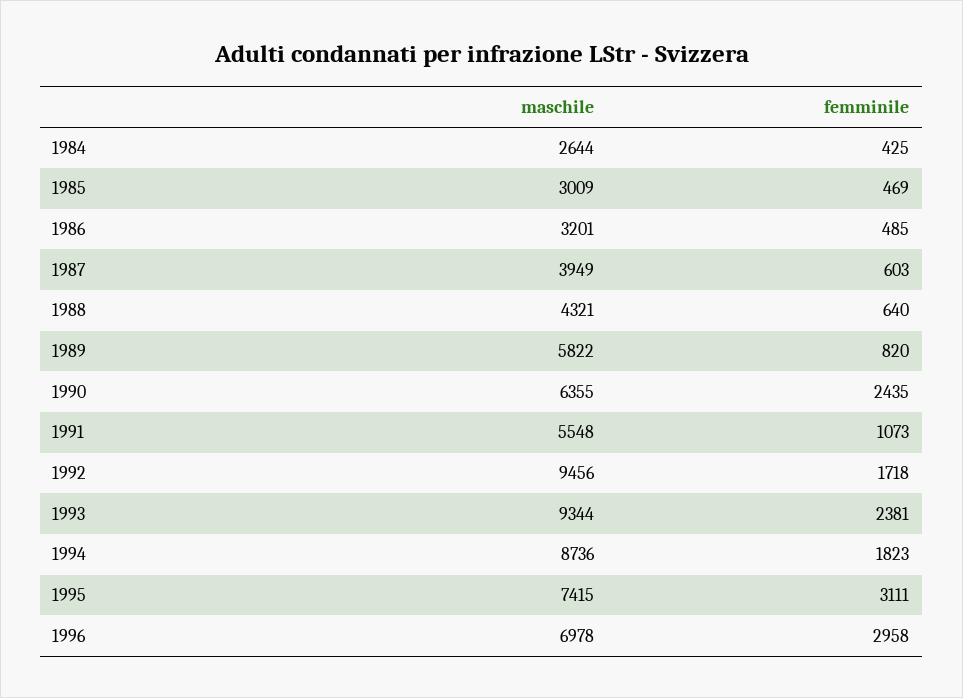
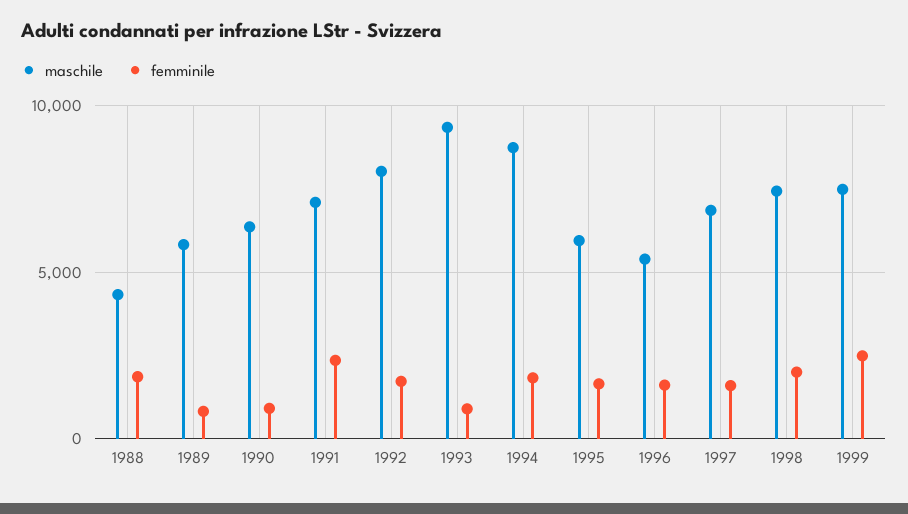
maschile, 1984: 2644 -> none
femminile, 1984: 425 -> none
maschile, 1985: 3009 -> none
femminile, 1985: 469 -> none
maschile, 1986: 3201 -> none
femminile, 1986: 485 -> none
maschile, 1987: 3949 -> none
femminile, 1987: 603 -> none
femminile, 1988: 640 -> 2000
femminile, 1990: 2435 -> 1000
maschile, 1991: 5548 -> 7000
femminile, 1991: 1073 -> 2500
maschile, 1992: 9456 -> 8000
femminile, 1993: 2381 -> 1000
maschile, 1995: 7415 -> 6000
femminile, 1995: 3111 -> 1500
maschile, 1996: 6978 -> 5500
femminile, 1996: 2958 -> 1500
maschile, 1997: none -> 7000
femminile, 1997: none -> 1500
maschile, 1998: none -> 7500
femminile, 1998: none -> 2000
maschile, 1999: none -> 7500
femminile, 1999: none -> 2500

